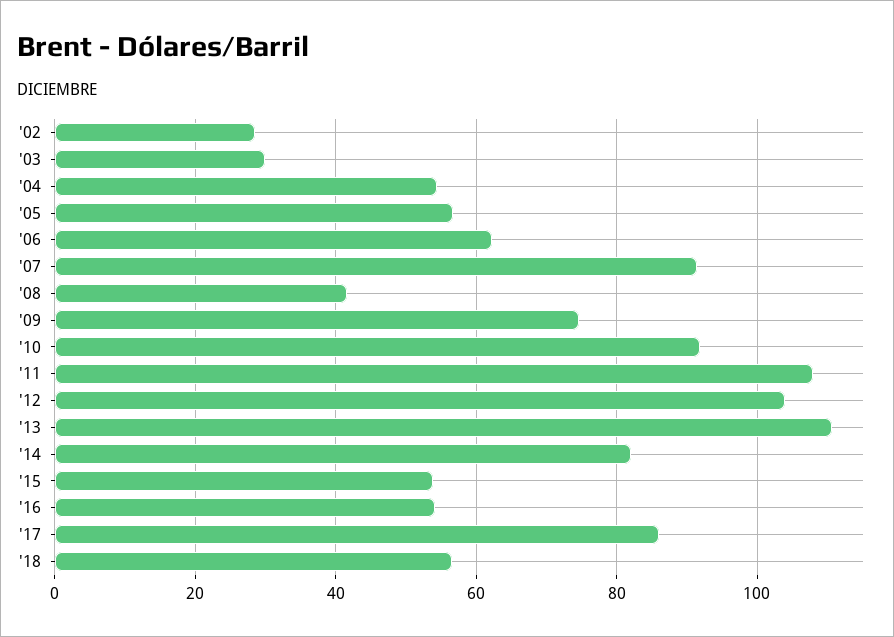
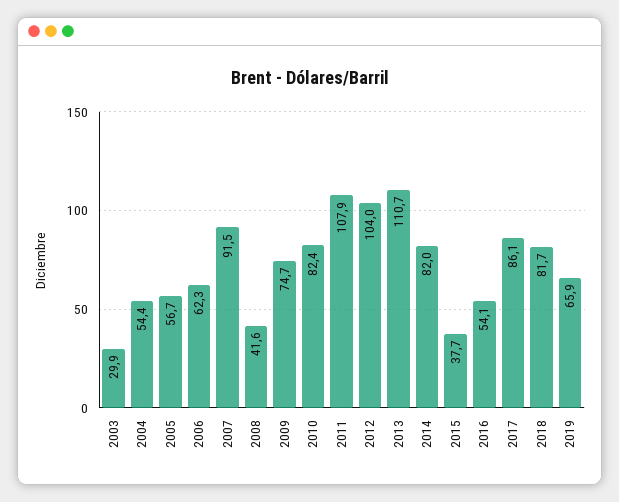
'02: 28 -> none
'10: 92 -> 82.4
'15: 54 -> 37.7
'18: 56 -> 81.7
2019: none -> 65.9

